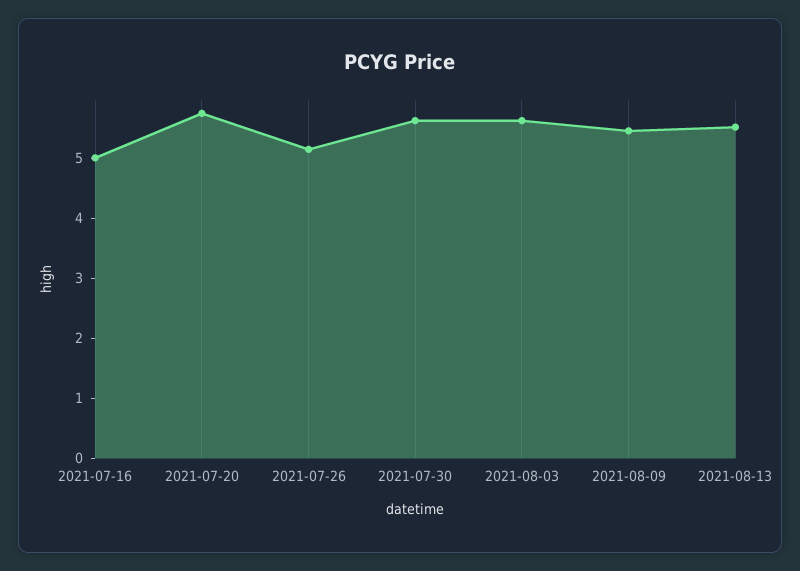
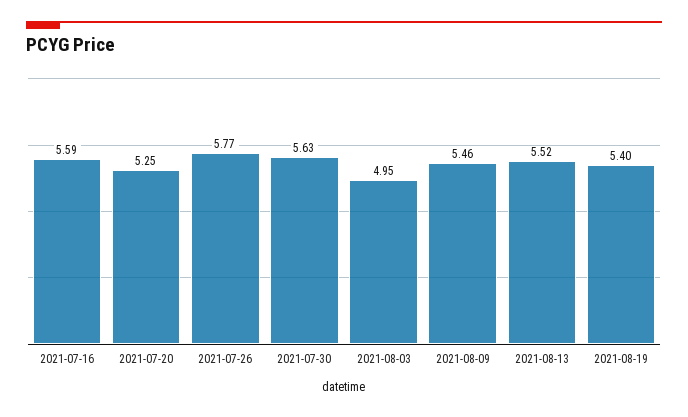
2021-07-16: 5 -> 5.59
2021-07-20: 5.8 -> 5.25
2021-07-26: 5.2 -> 5.77
2021-08-03: 5.6 -> 4.95
2021-08-19: none -> 5.4

